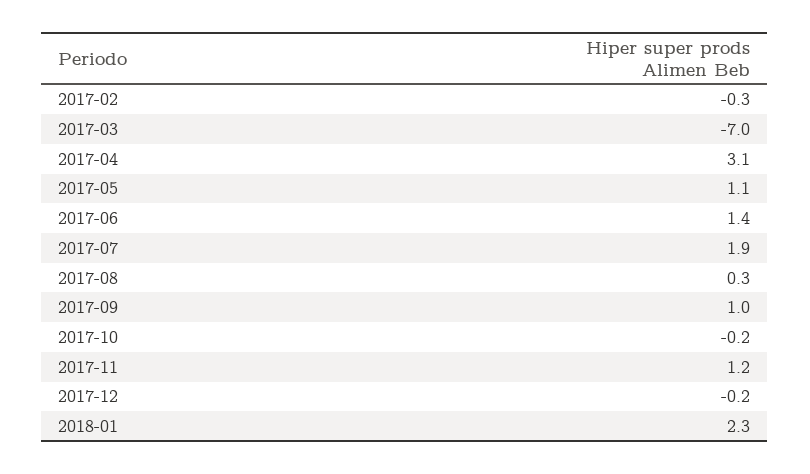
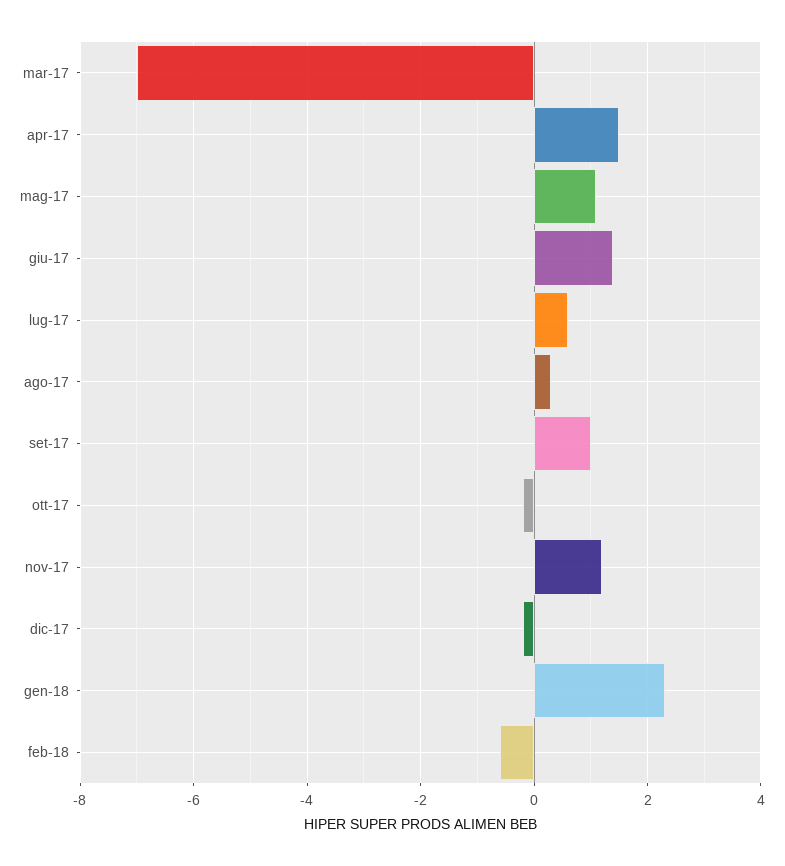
2017-02: -0.3 -> none
2017-04: 3.1 -> 1.5
2017-07: 1.9 -> 0.5
feb-18: none -> -0.5

